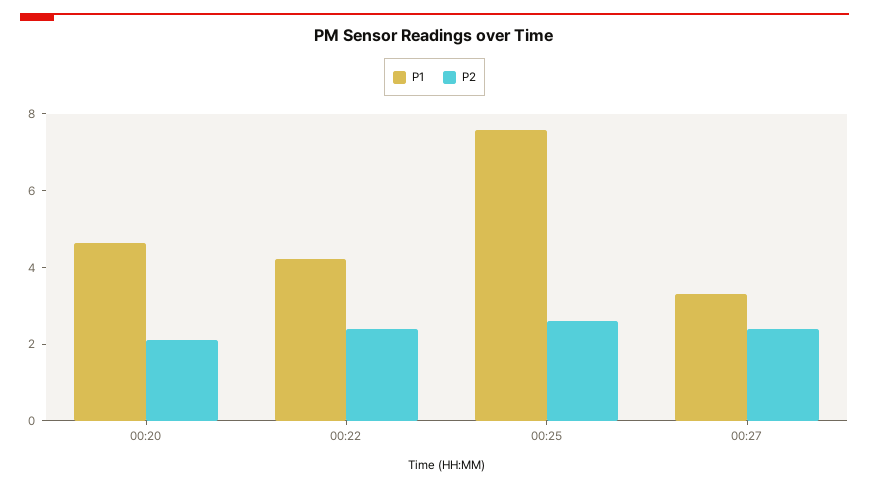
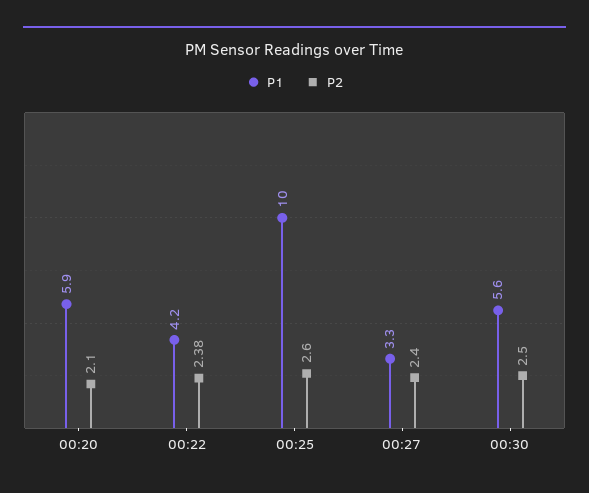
P1, 00:20: 4.5 -> 5.9
P1, 00:25: 7.5 -> 10
P1, 00:30: none -> 5.6
P2, 00:30: none -> 2.5

